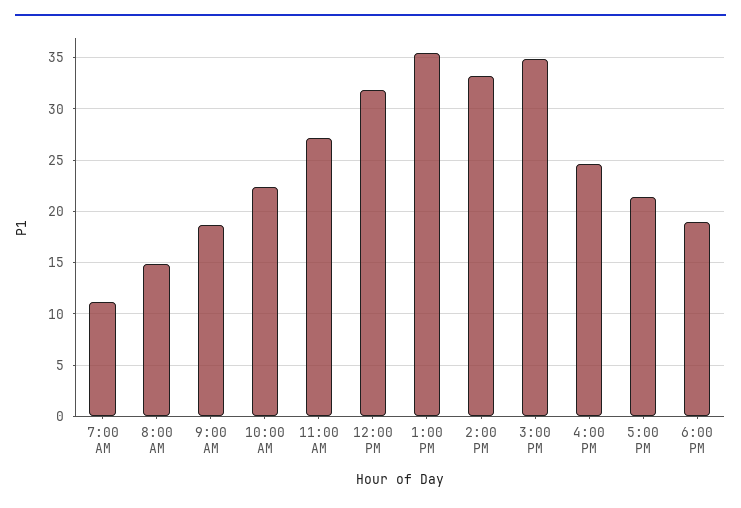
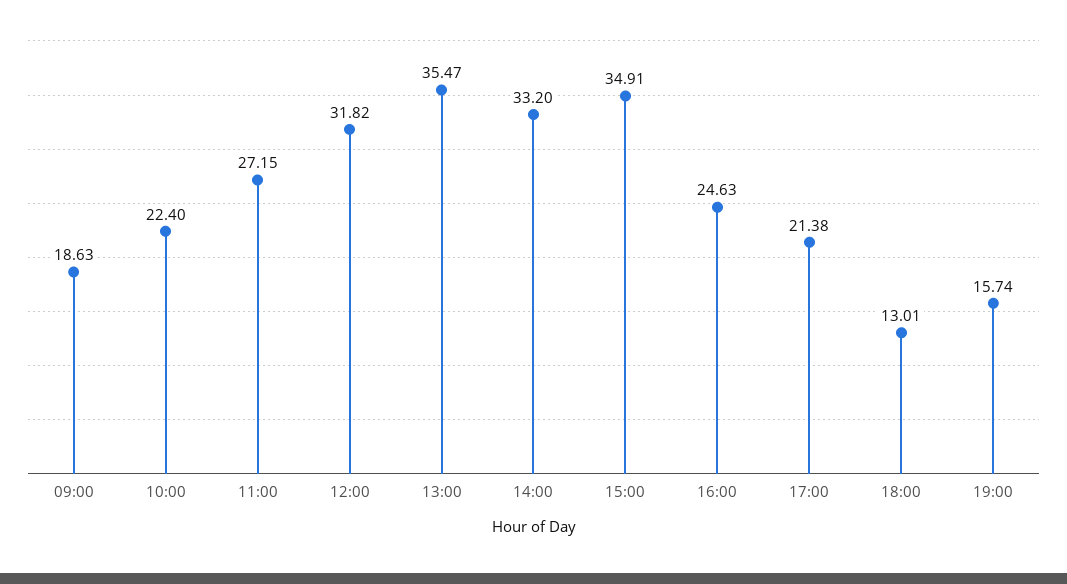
7:00 AM: 11 -> none
8:00 AM: 15 -> none
6:00 PM: 19 -> 13.01
19:00: none -> 15.74

